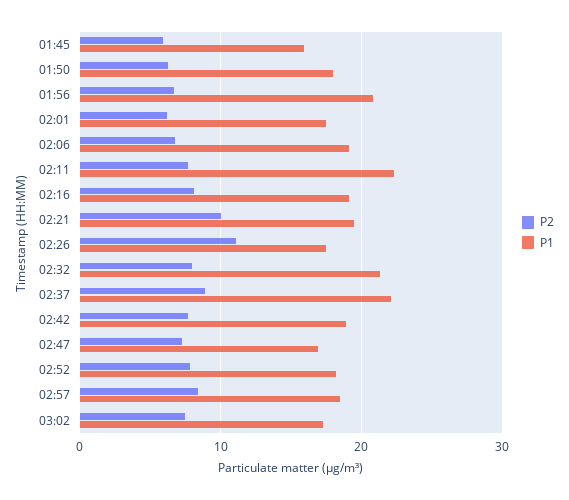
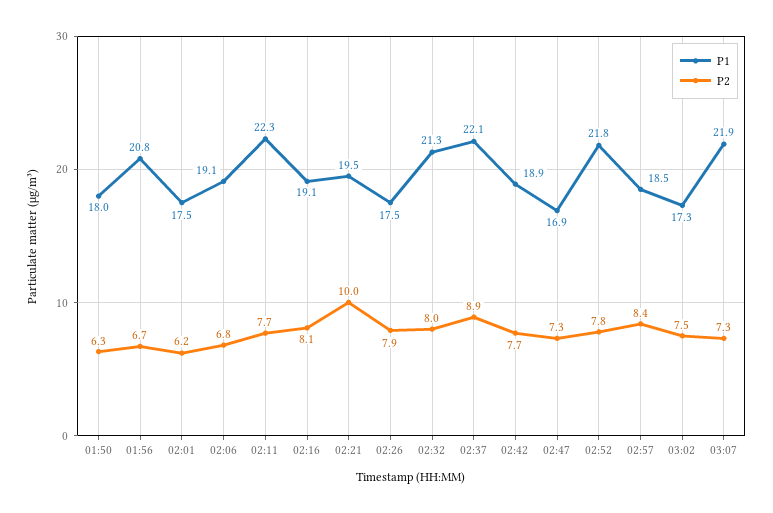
P2, 01:45: 6 -> none
P1, 01:45: 16 -> none
P2, 02:26: 11 -> 7.9
P1, 02:52: 18 -> 21.8
P1, 03:07: none -> 21.9
P2, 03:07: none -> 7.3

